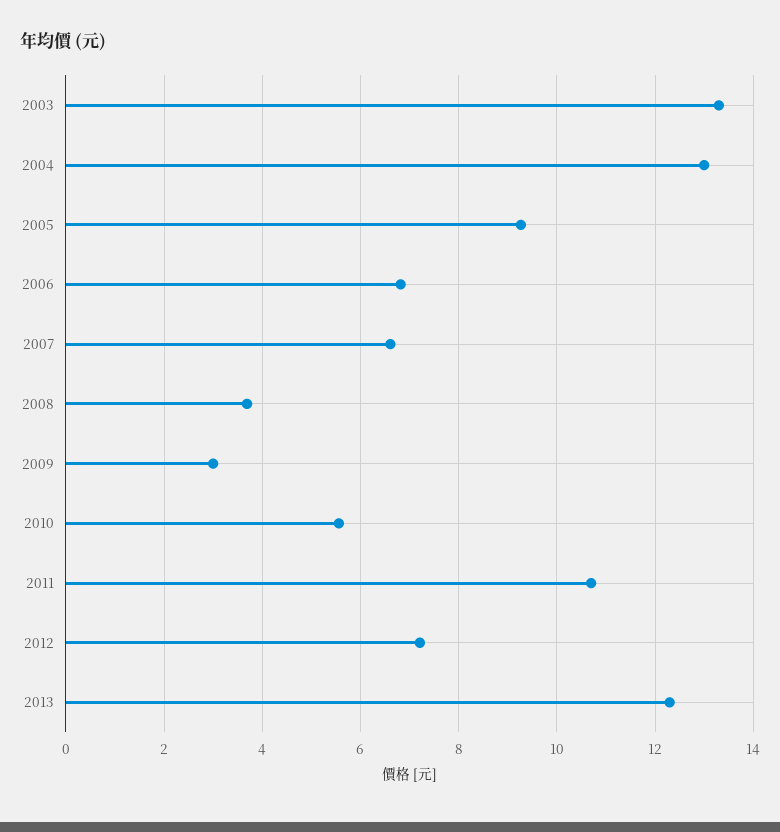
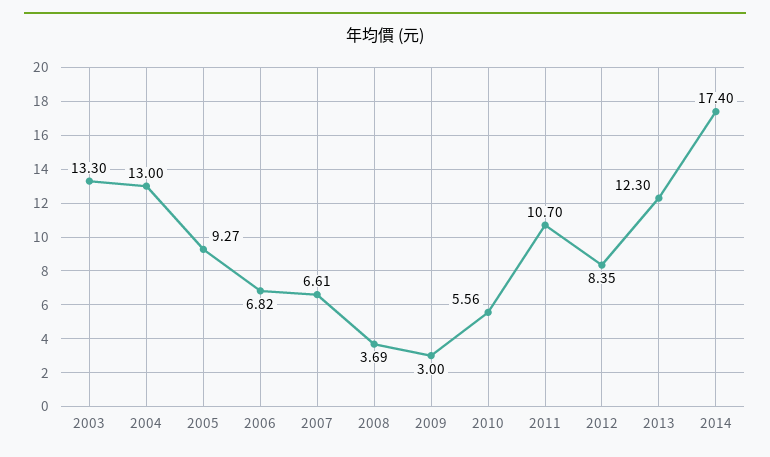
2012: 7.2 -> 8.35
2014: none -> 17.4

